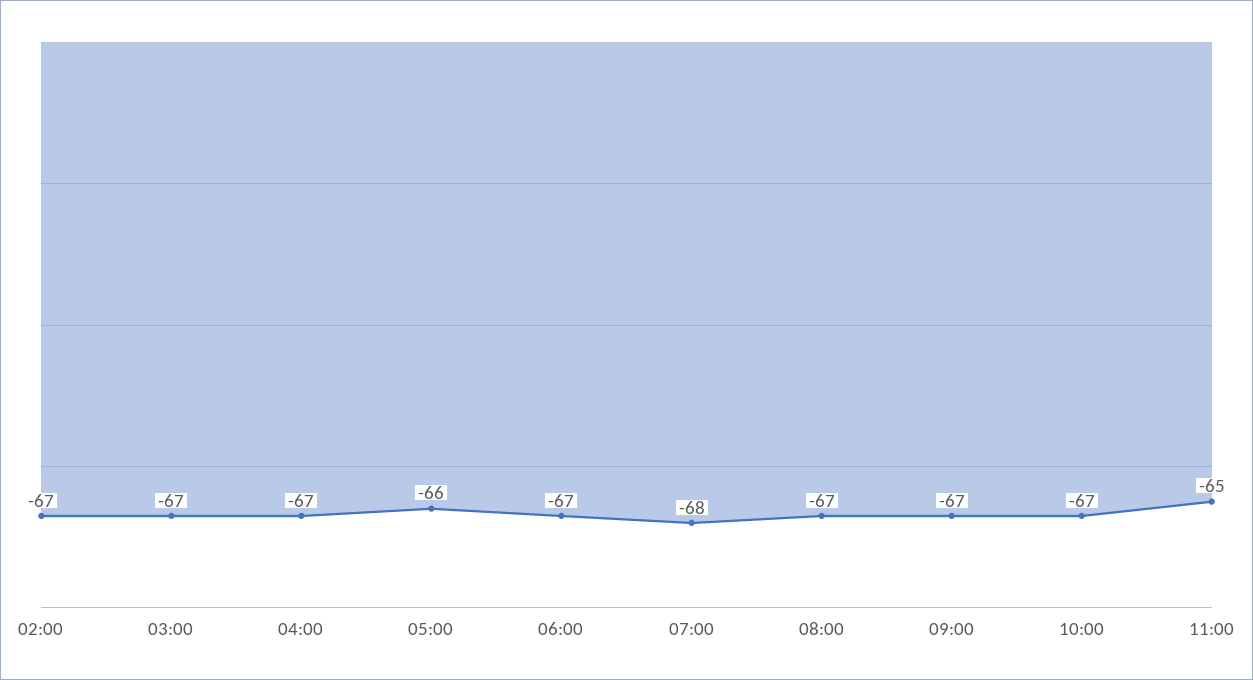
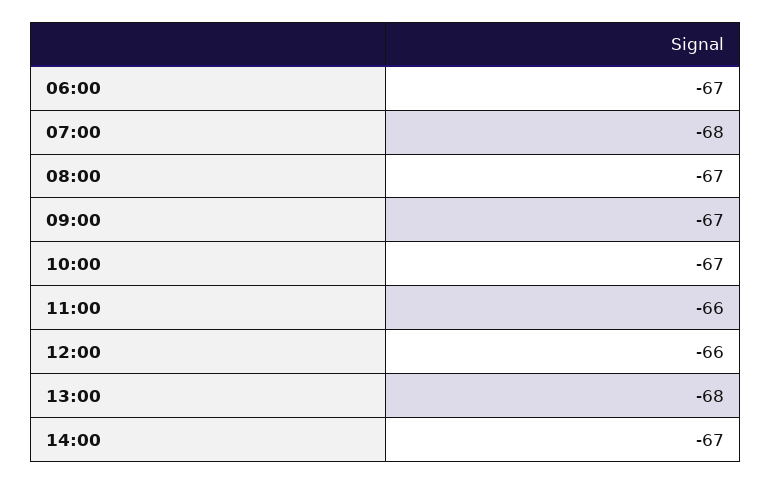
02:00: -67 -> none
03:00: -67 -> none
04:00: -67 -> none
05:00: -66 -> none
11:00: -65 -> -66
12:00: none -> -66
13:00: none -> -68
14:00: none -> -67

